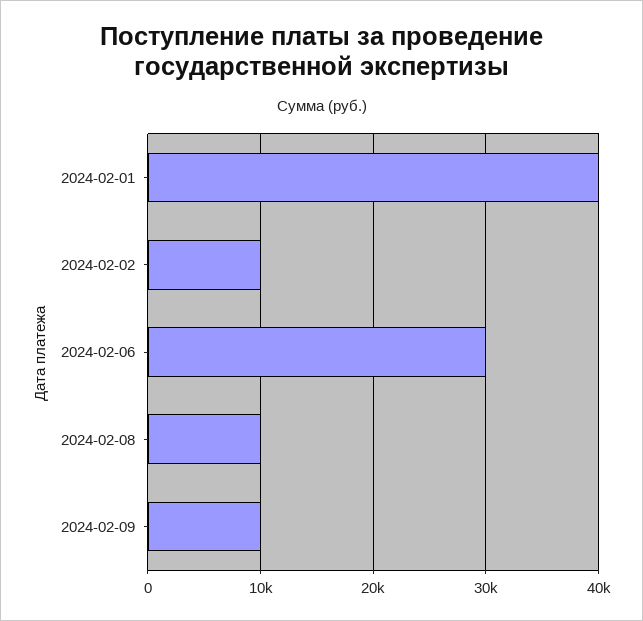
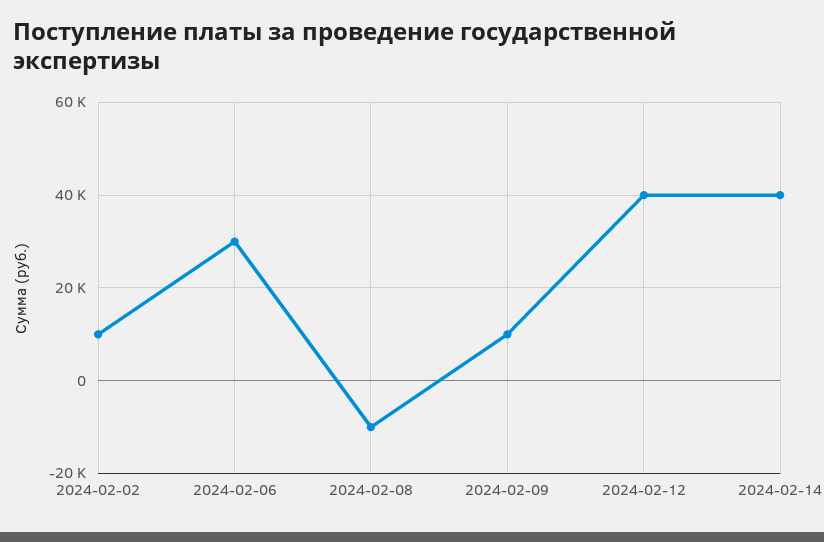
2024-02-01: 40000 -> none
2024-02-08: 10000 -> -10000
2024-02-12: none -> 40000
2024-02-14: none -> 40000

